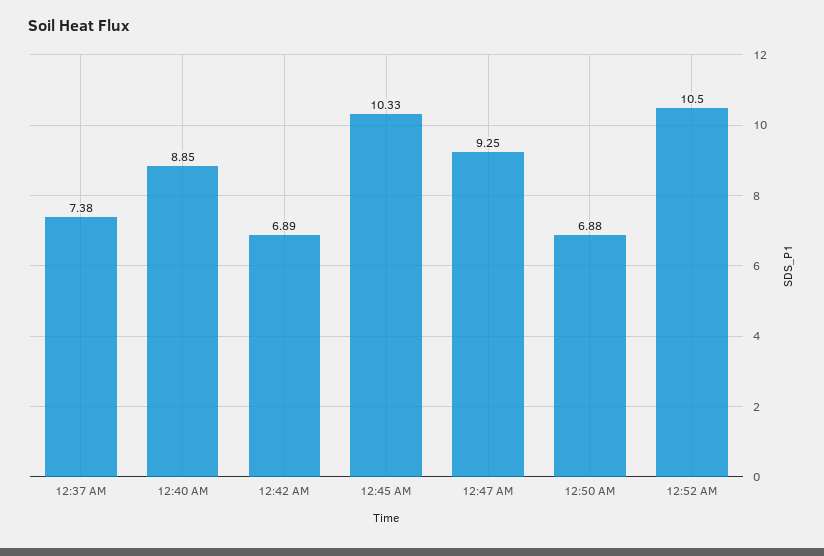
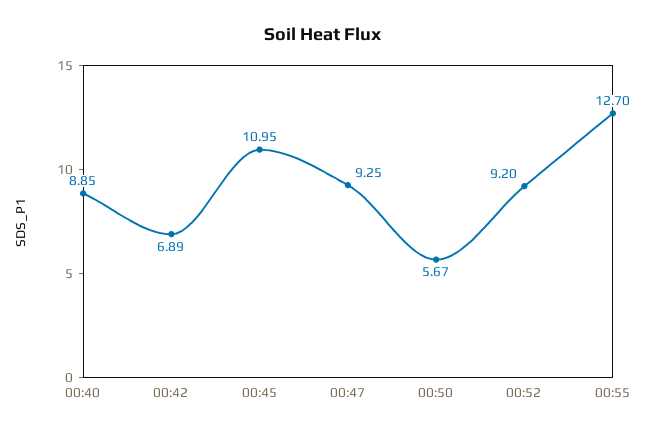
12:37 AM: 7.38 -> none
12:45 AM: 10.33 -> 10.95
12:50 AM: 6.88 -> 5.67
12:52 AM: 10.5 -> 9.2
00:55: none -> 12.7

